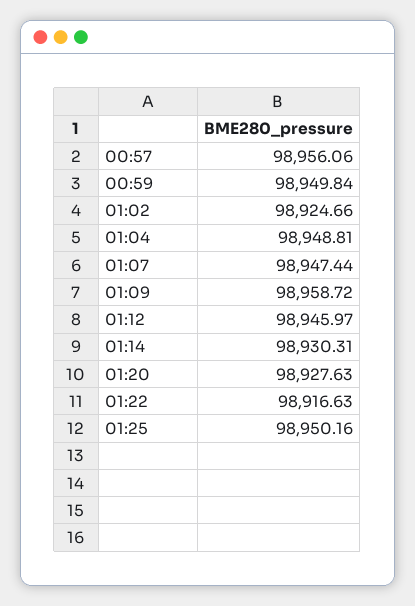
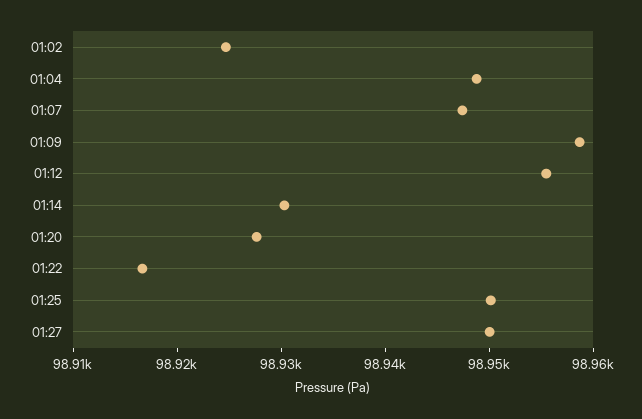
00:57: 98956.06 -> none
00:59: 98949.84 -> none
01:12: 98945.97 -> 98956
01:27: none -> 98950

